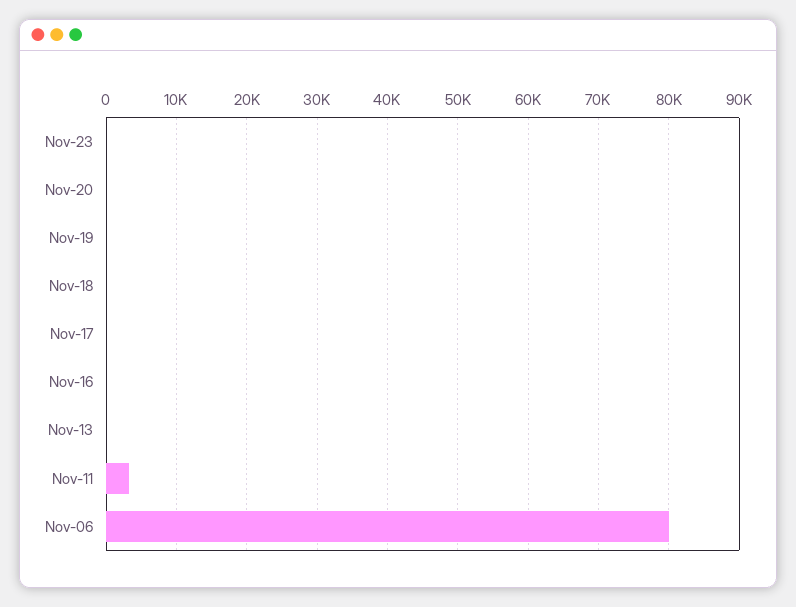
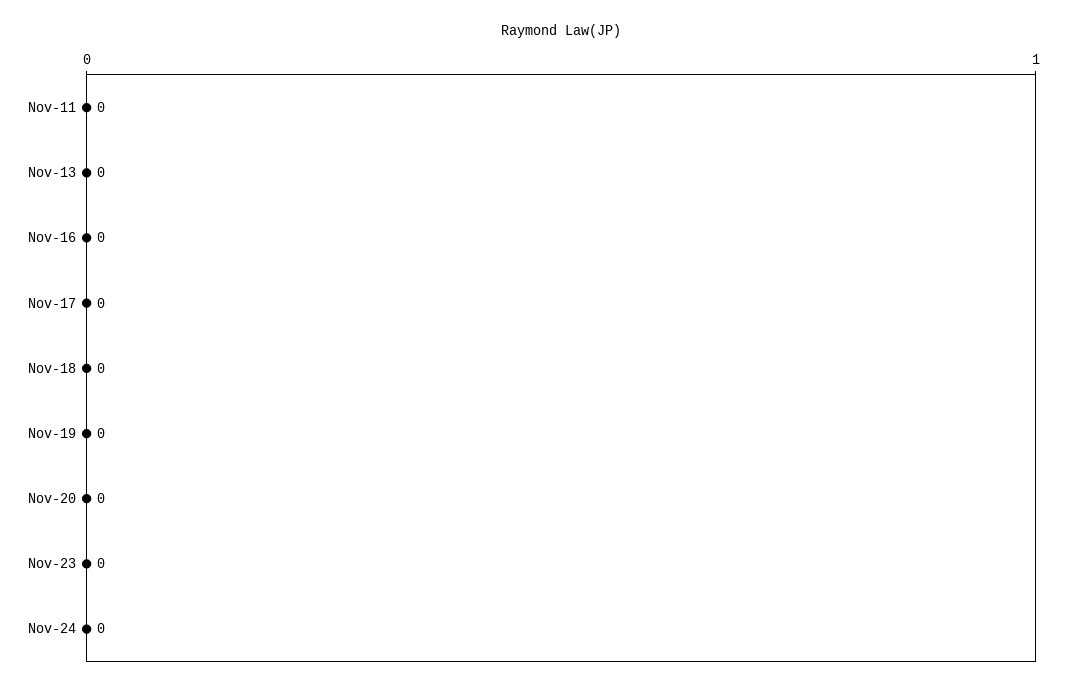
Nov-11: 3000 -> 0
Nov-06: 80000 -> none
Nov-24: none -> 0

